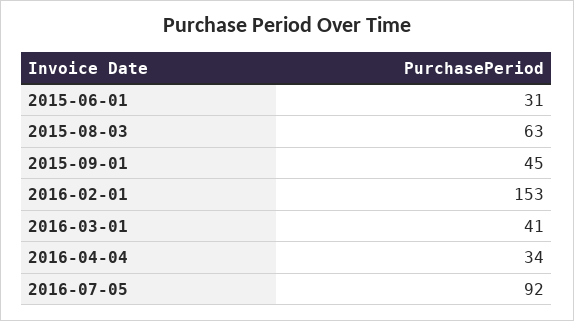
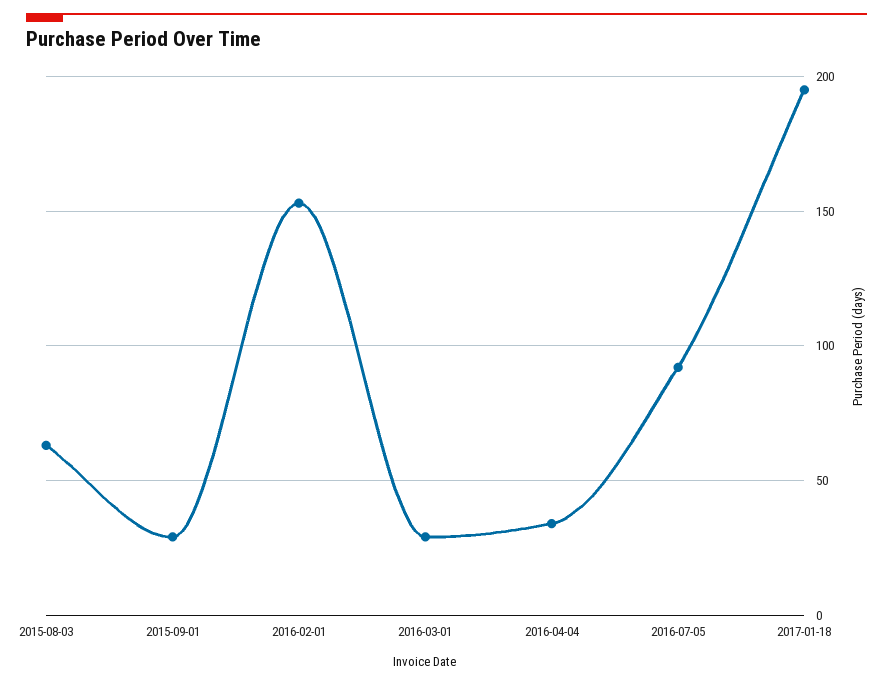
2015-06-01: 31 -> none
2015-09-01: 45 -> 30
2016-03-01: 41 -> 30
2017-01-18: none -> 195

